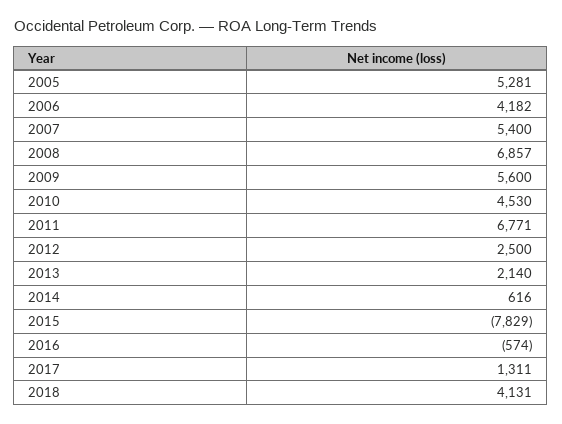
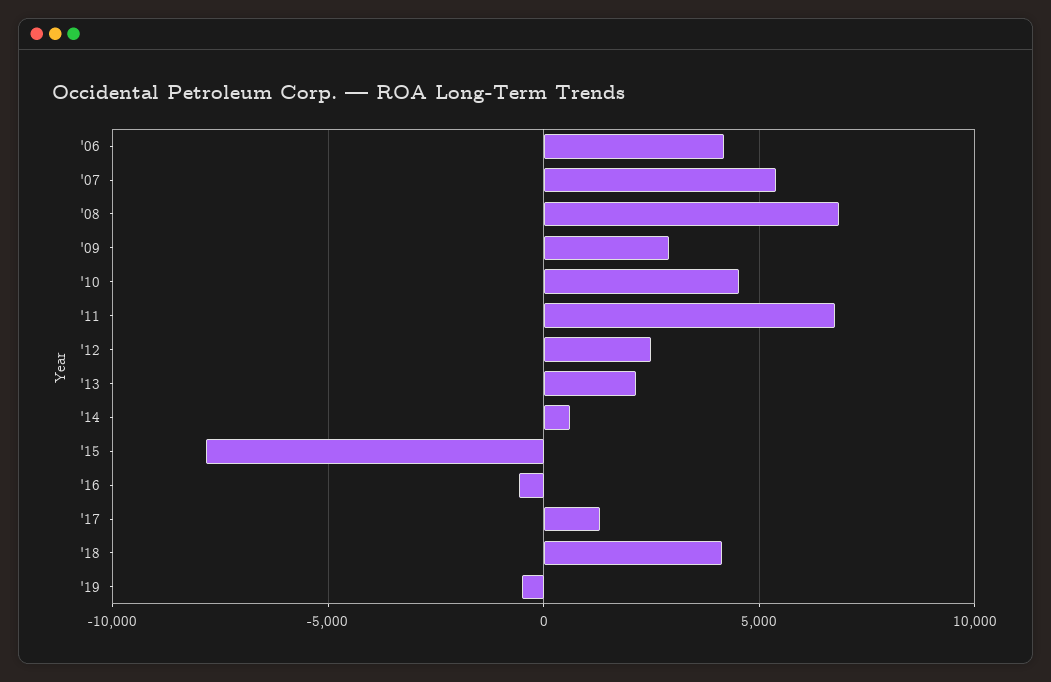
2005: 5281 -> none
2009: 5600 -> 3000
'19: none -> -500

